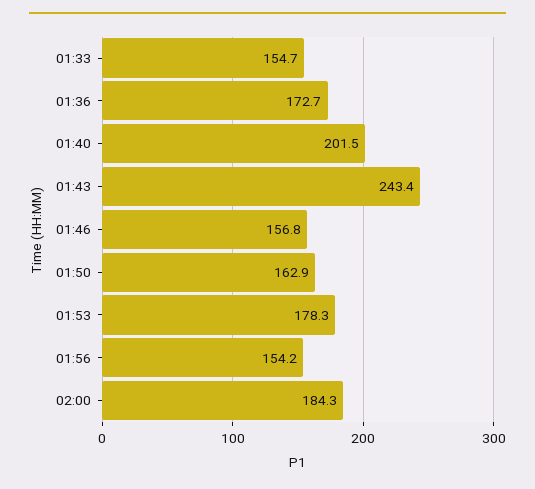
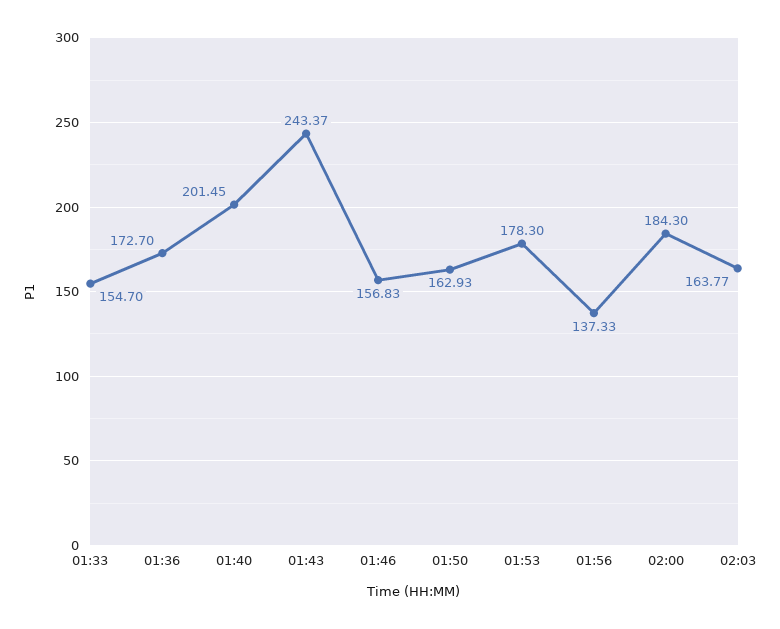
01:56: 154.2 -> 137.33
02:03: none -> 163.77

